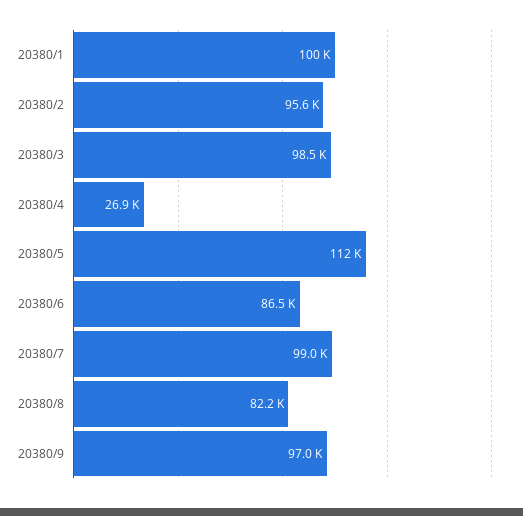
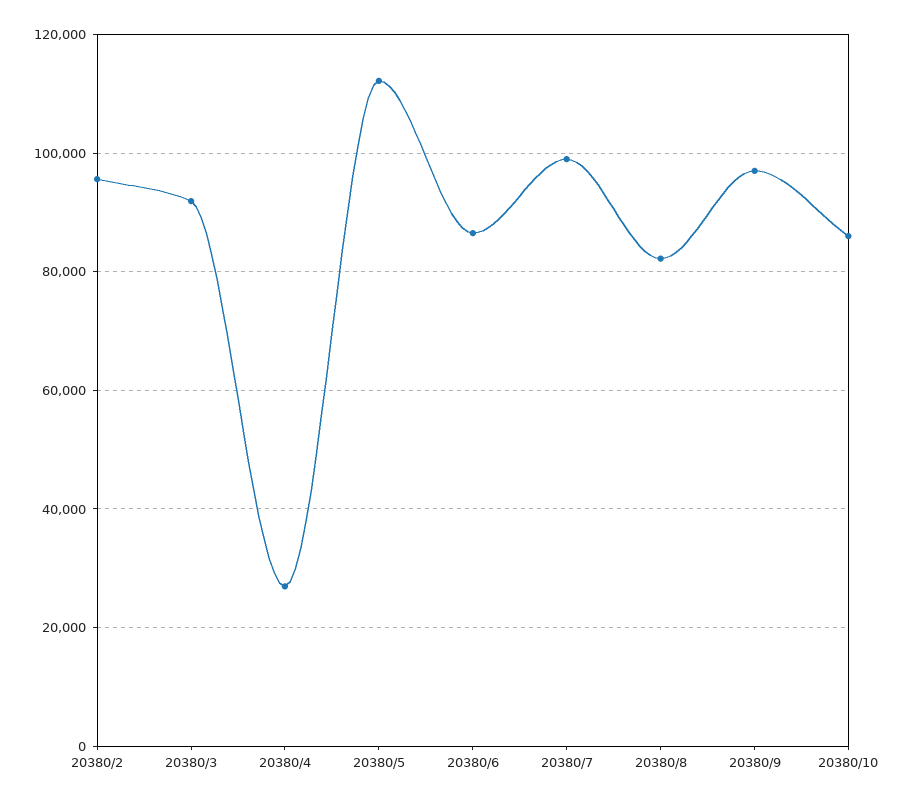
20380/1: 100000 -> none
20380/3: 98500 -> 92000
20380/10: none -> 86000

